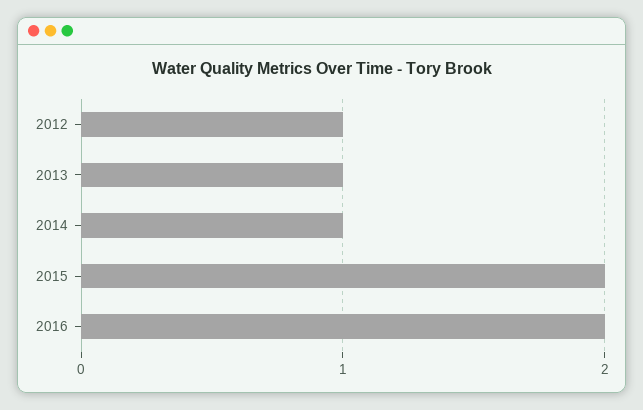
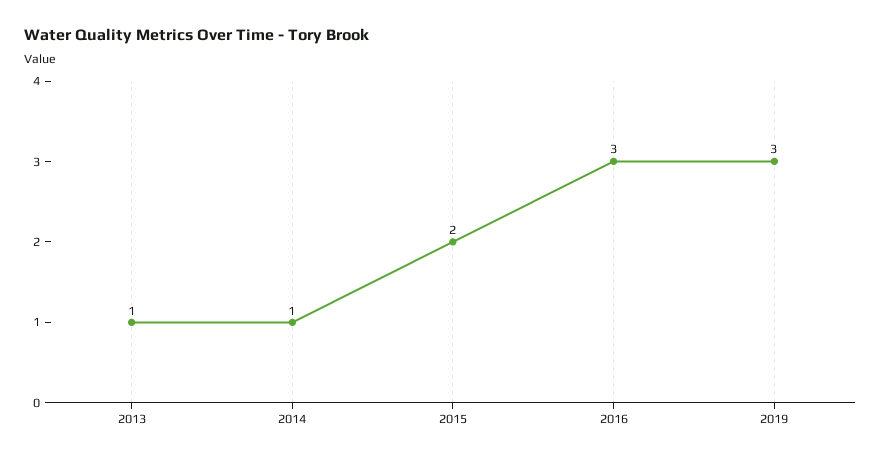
2012: 1 -> none
2016: 2 -> 3
2019: none -> 3

